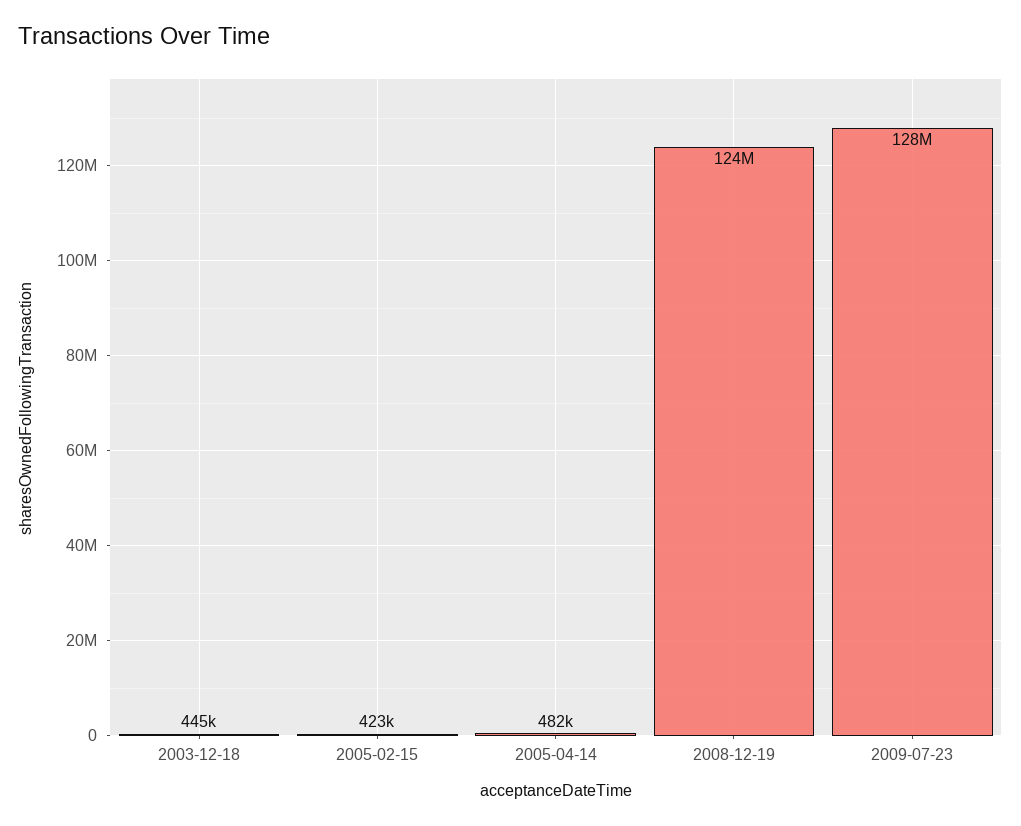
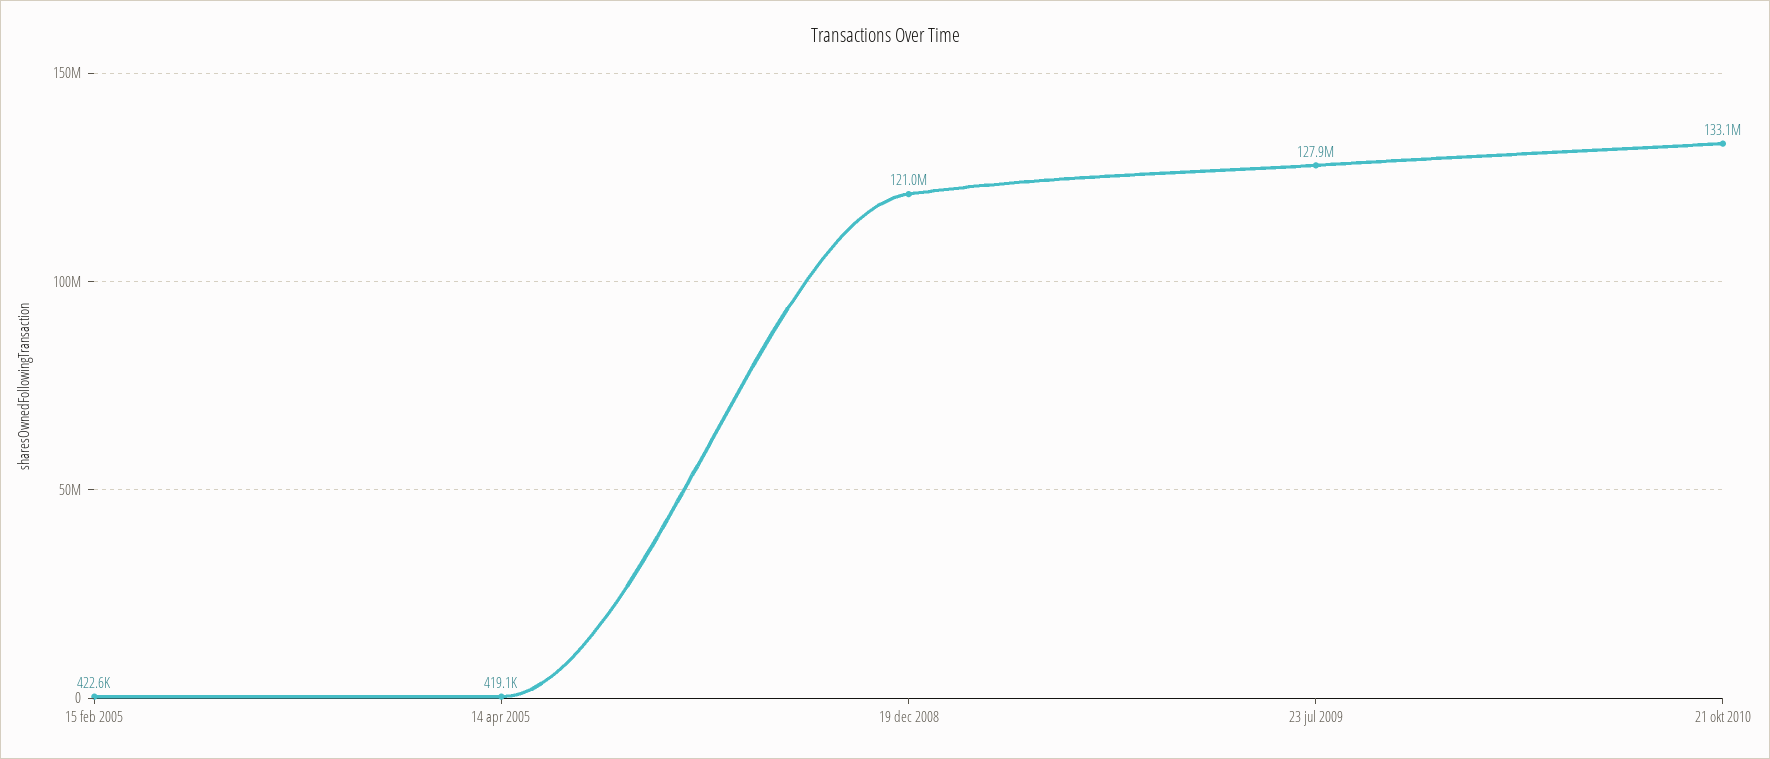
2003-12-18: 445000 -> none
2005-04-14: 482000 -> 419100
2008-12-19: 124000000 -> 121000000
21 okt 2010: none -> 133100000

